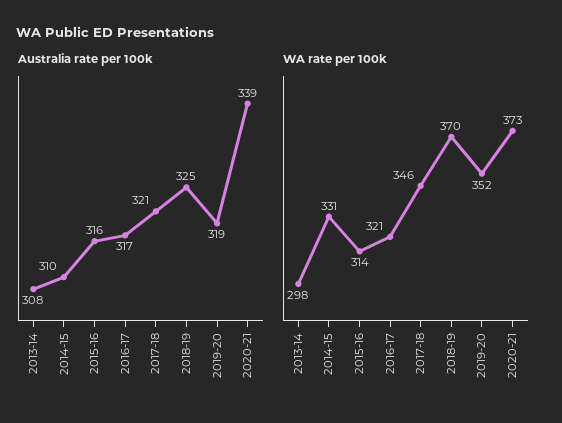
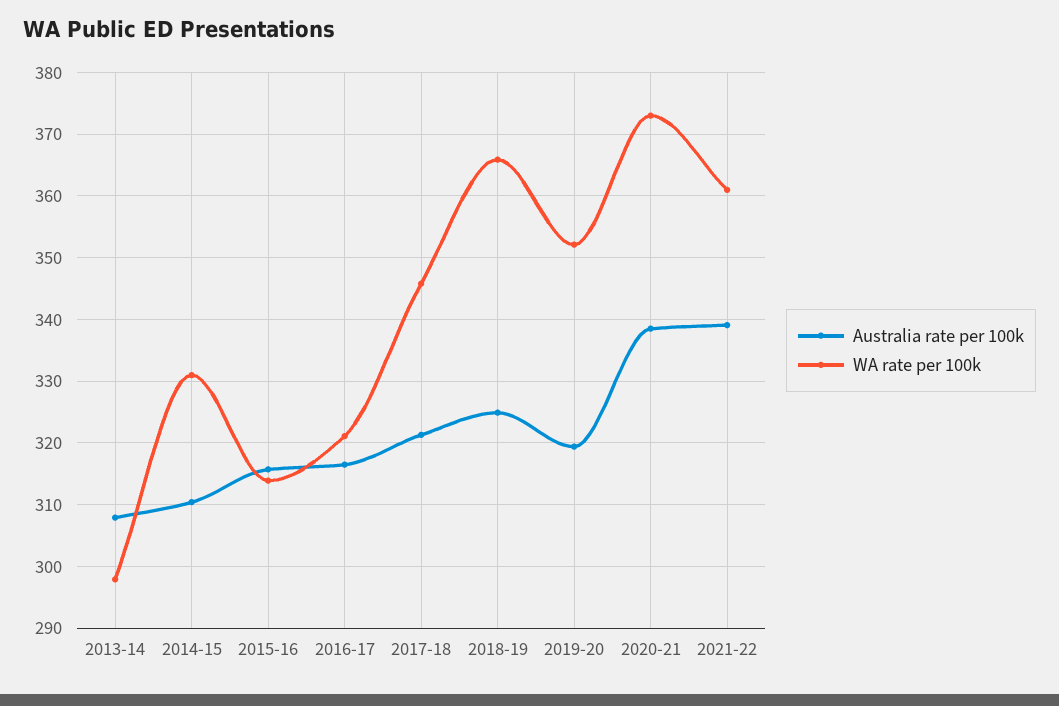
WA rate per 100k, 2018-19: 370 -> 366
Australia rate per 100k, 2021-22: none -> 339
WA rate per 100k, 2021-22: none -> 361

